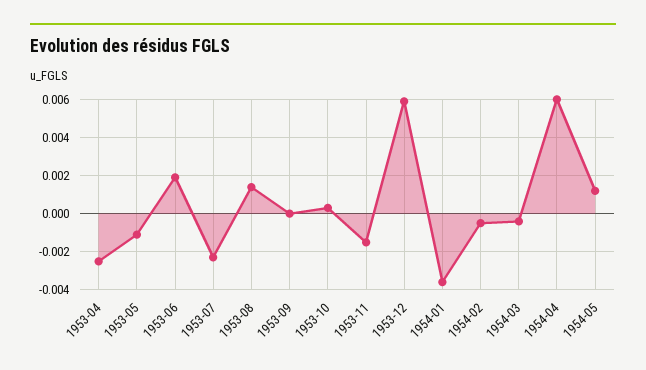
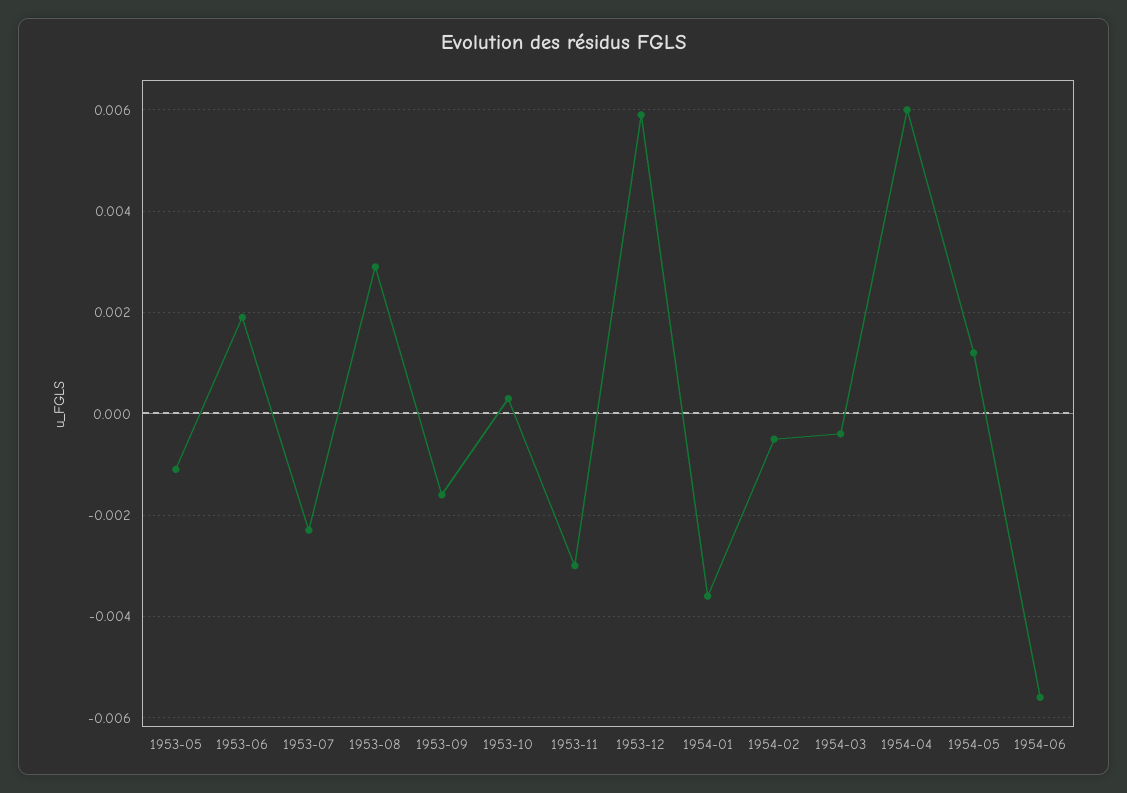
1953-04: -0.0025 -> none
1953-08: 0.0015 -> 0.003
1953-09: 0 -> -0.0015
1953-11: -0.0015 -> -0.003
1954-06: none -> -0.0055

